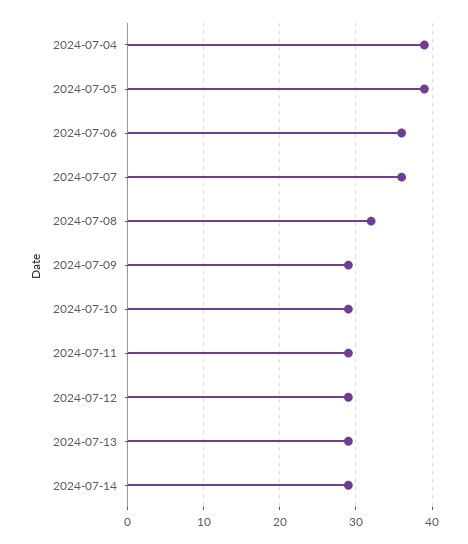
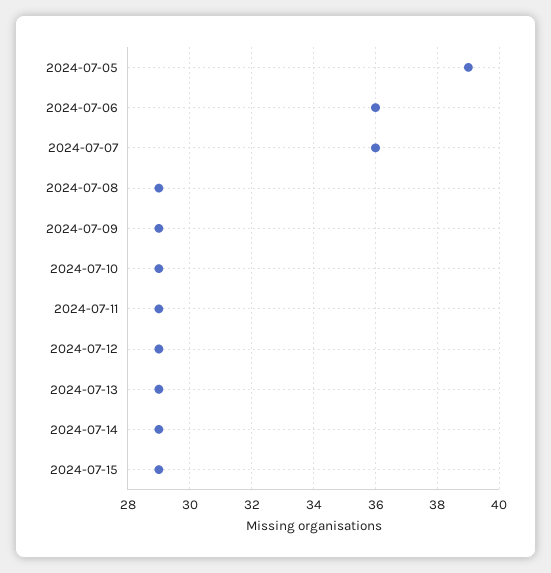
2024-07-04: 39 -> none
2024-07-08: 32 -> 29
2024-07-15: none -> 29

